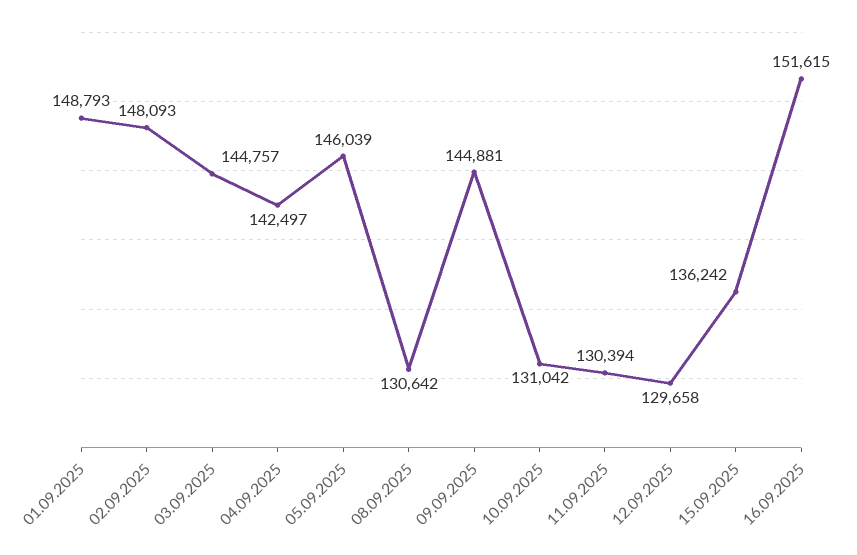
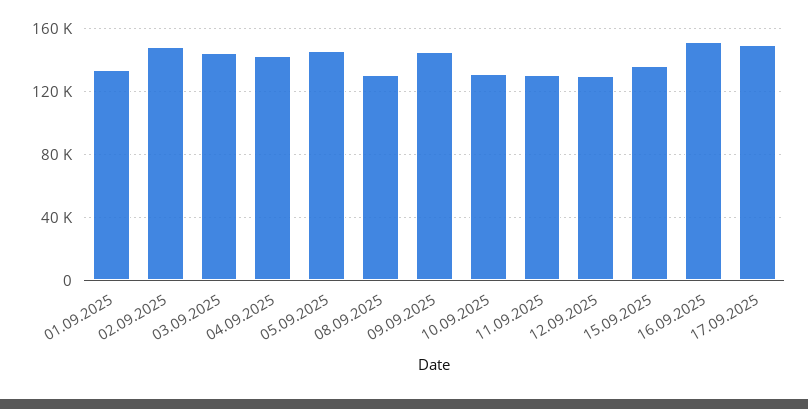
01.09.2025: 148793 -> 135000
17.09.2025: none -> 150000

